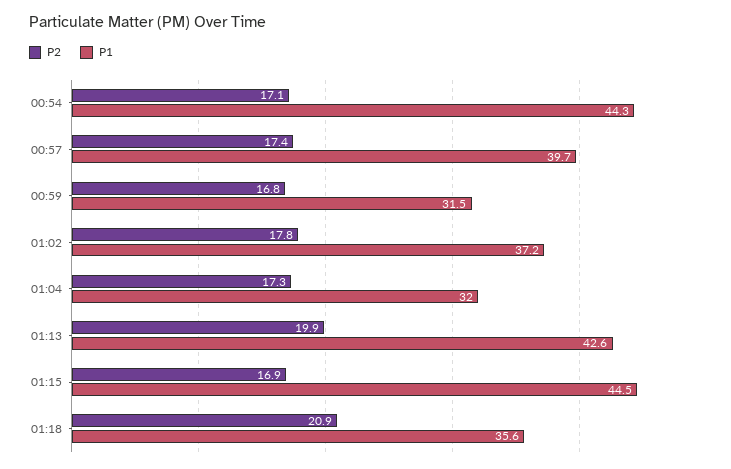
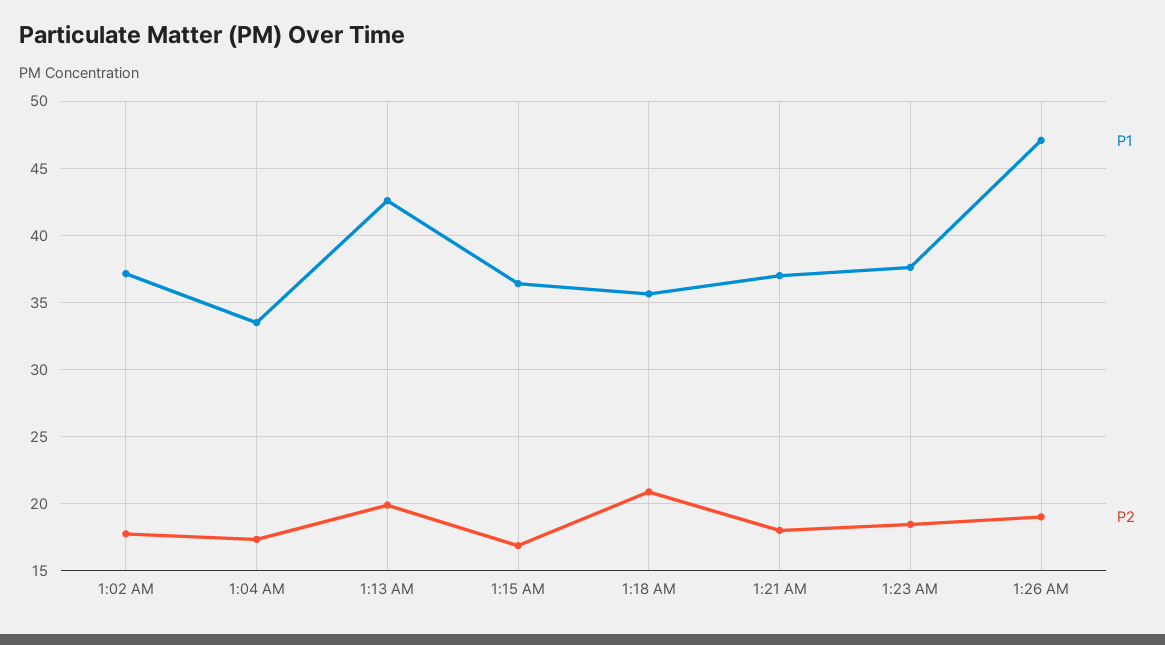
P2, 00:54: 17.1 -> none
P1, 00:54: 44.3 -> none
P2, 00:57: 17.4 -> none
P1, 00:57: 39.7 -> none
P2, 00:59: 16.8 -> none
P1, 00:59: 31.5 -> none
P1, 01:04: 32 -> 33.5
P1, 01:15: 44.5 -> 36.5
P1, 1:21 AM: none -> 37
P2, 1:21 AM: none -> 18
P1, 1:23 AM: none -> 37.5
P2, 1:23 AM: none -> 18.5
P1, 1:26 AM: none -> 47
P2, 1:26 AM: none -> 19

